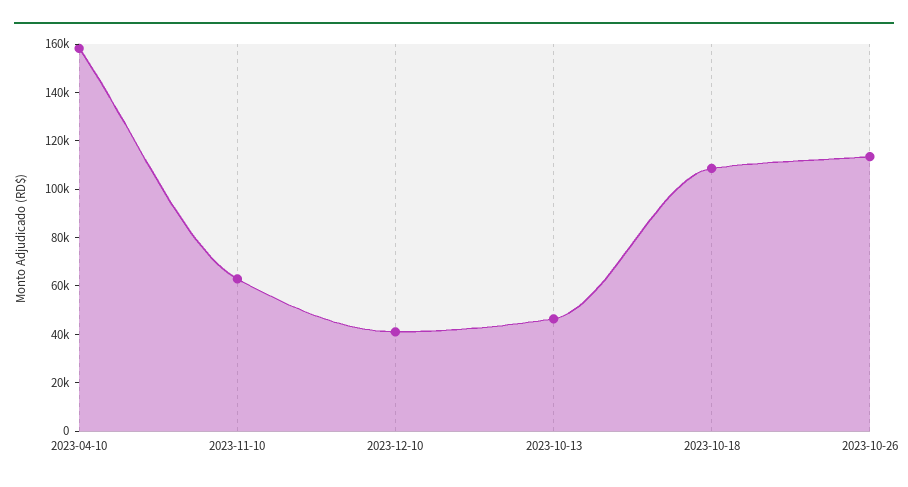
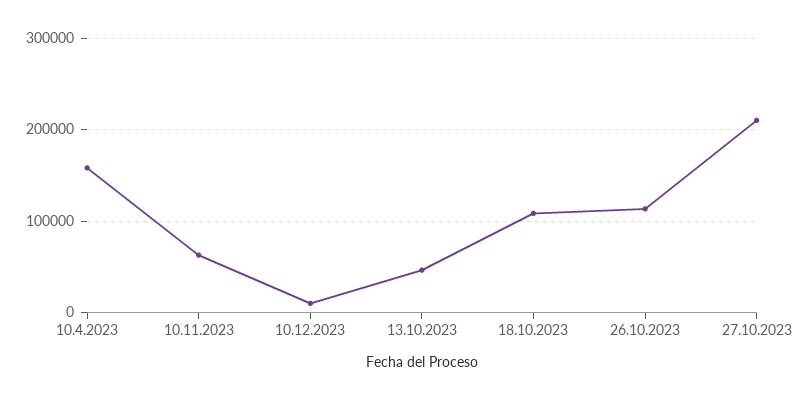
2023-12-10: 40000 -> 10000
27.10.2023: none -> 210000

